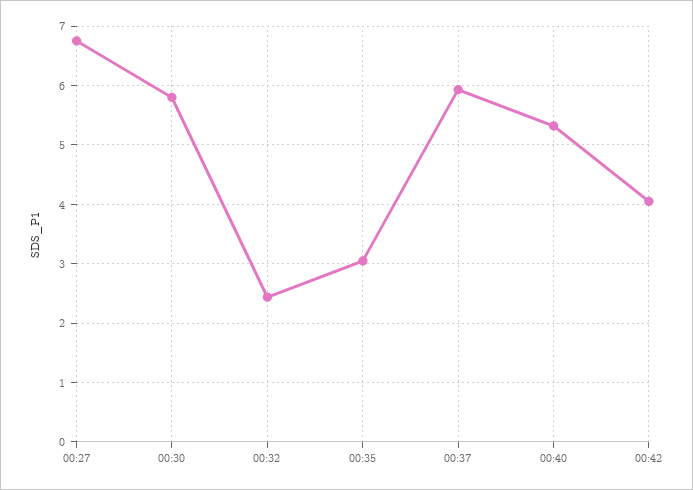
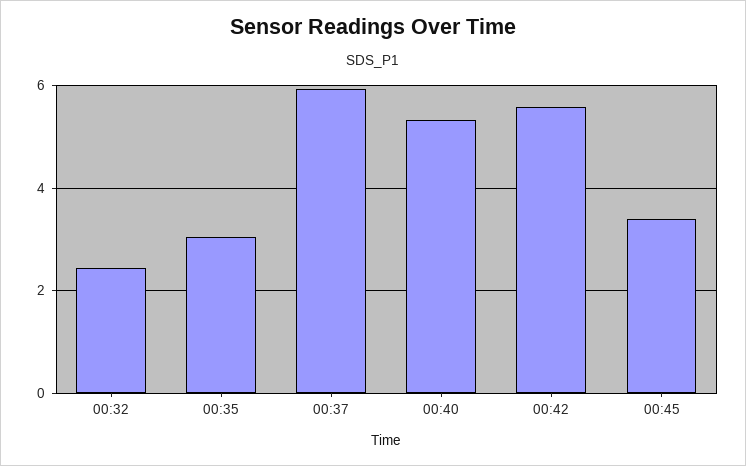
00:27: 6.8 -> none
00:30: 5.8 -> none
00:42: 4 -> 5.6
00:45: none -> 3.4

